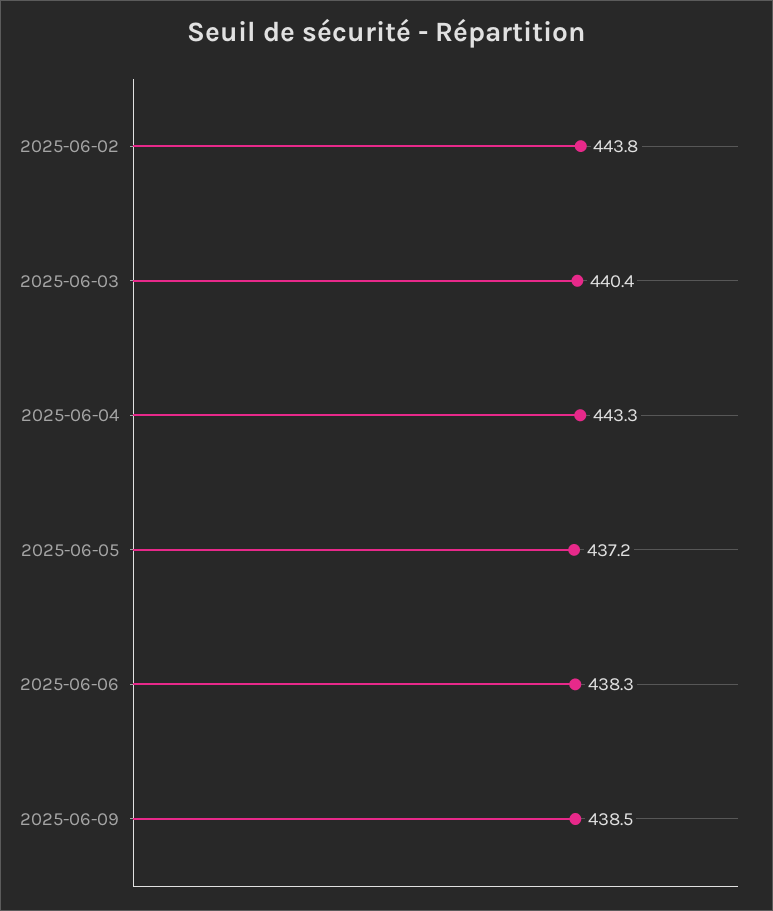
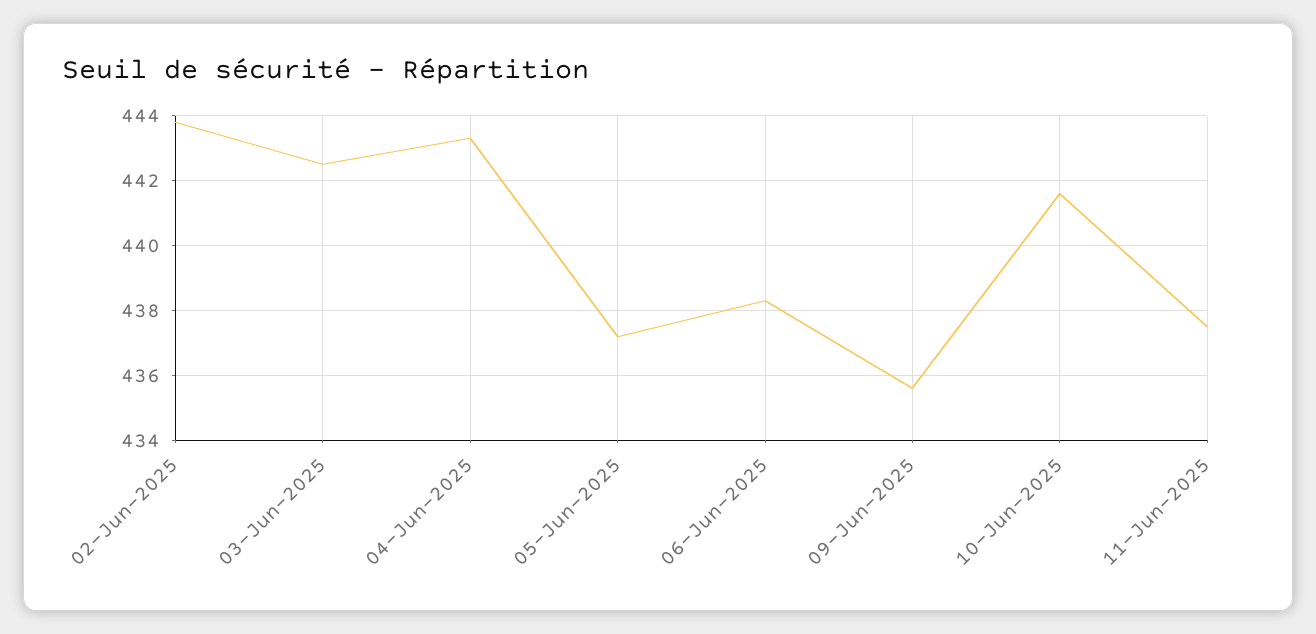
2025-06-03: 440.4 -> 442.5
2025-06-09: 438.5 -> 435.5
10-Jun-2025: none -> 441.5
11-Jun-2025: none -> 437.5

